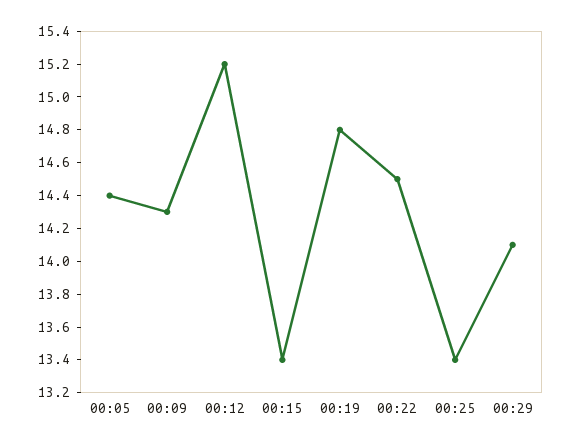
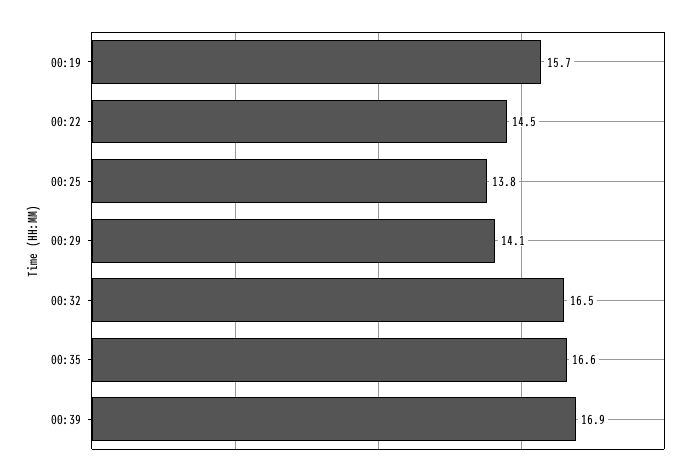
00:05: 14.4 -> none
00:09: 14.3 -> none
00:12: 15.2 -> none
00:15: 13.4 -> none
00:19: 14.8 -> 15.7
00:25: 13.4 -> 13.8
00:32: none -> 16.5
00:35: none -> 16.6
00:39: none -> 16.9

